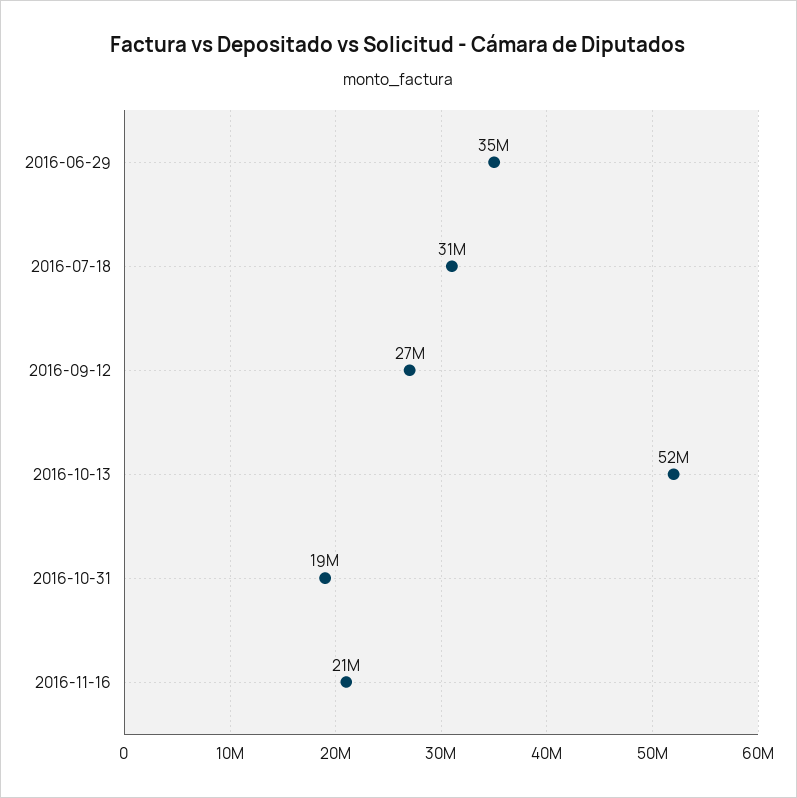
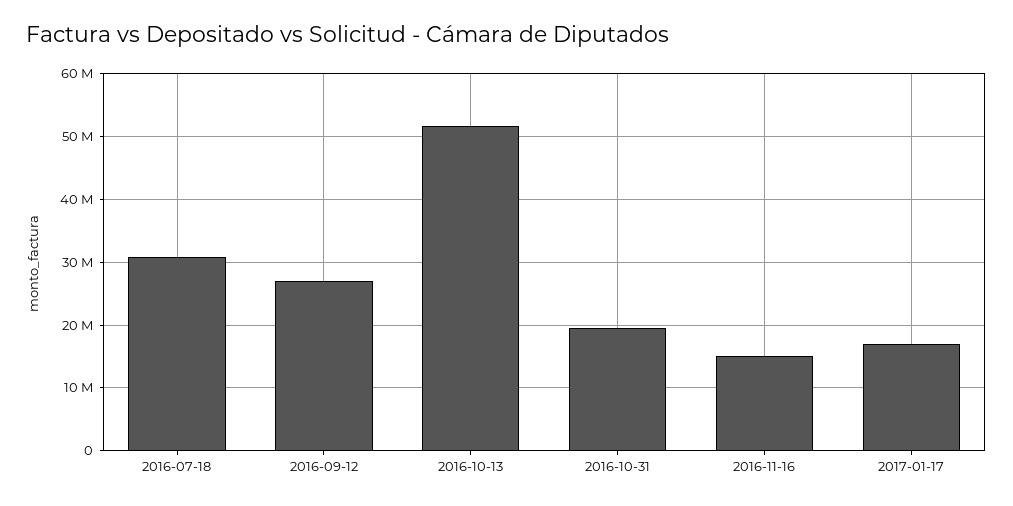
2016-06-29: 35000000 -> none
2016-11-16: 21000000 -> 15000000
2017-01-17: none -> 17000000

